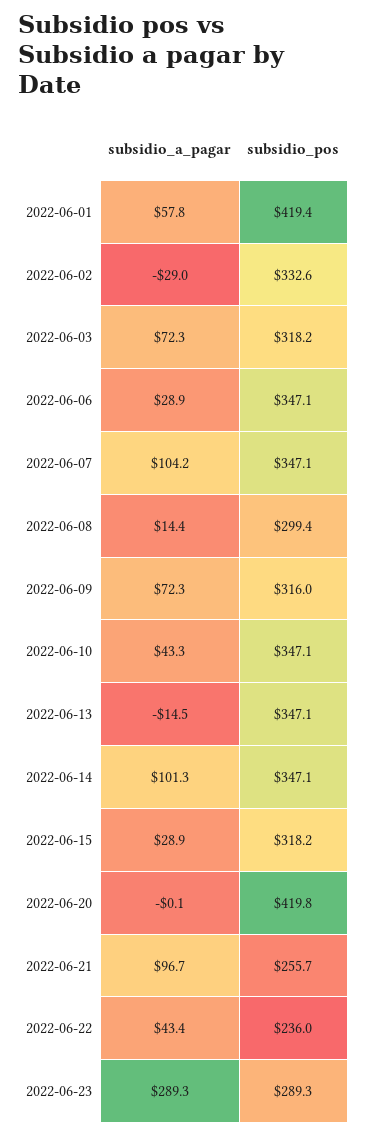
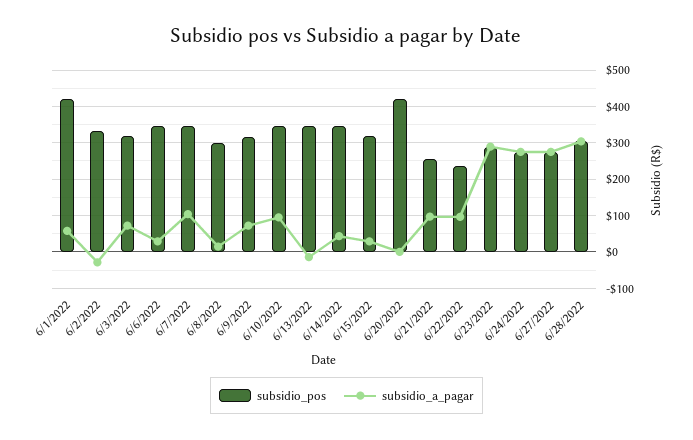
subsidio_a_pagar, 2022-06-10: 43.3 -> 100
subsidio_a_pagar, 2022-06-14: 101.3 -> 40
subsidio_a_pagar, 2022-06-22: 43.4 -> 100
subsidio_pos, 6/24/2022: none -> 280
subsidio_a_pagar, 6/24/2022: none -> 280
subsidio_pos, 6/27/2022: none -> 280
subsidio_a_pagar, 6/27/2022: none -> 280
subsidio_pos, 6/28/2022: none -> 300
subsidio_a_pagar, 6/28/2022: none -> 300

